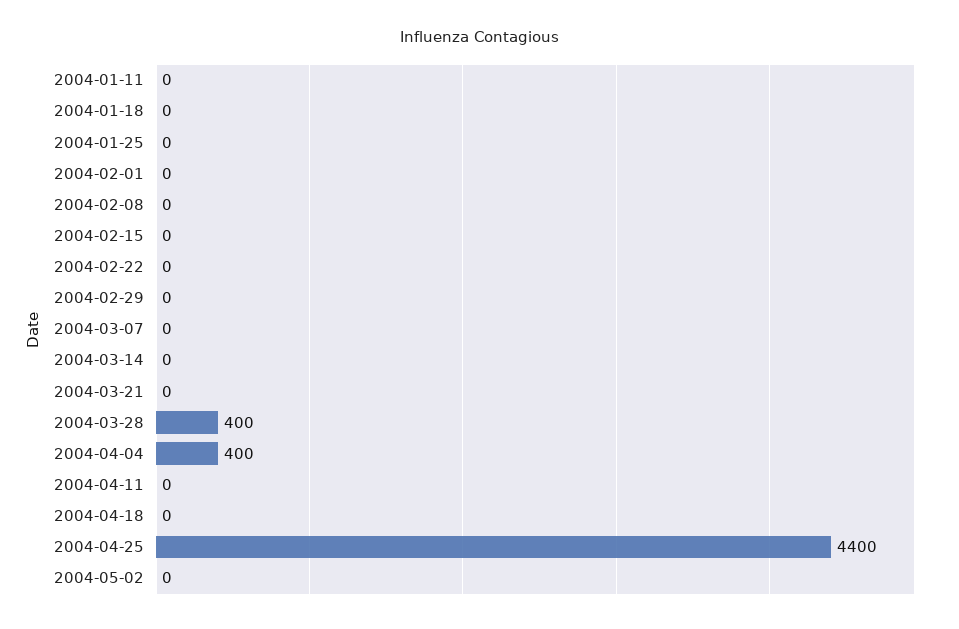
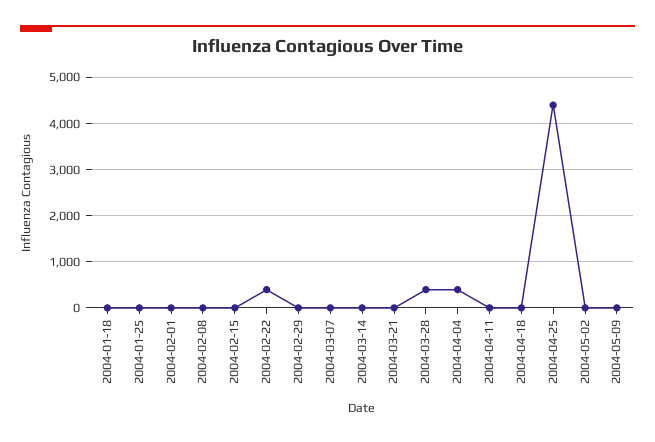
2004-01-11: 0 -> none
2004-02-22: 0 -> 400
2004-05-09: none -> 0

